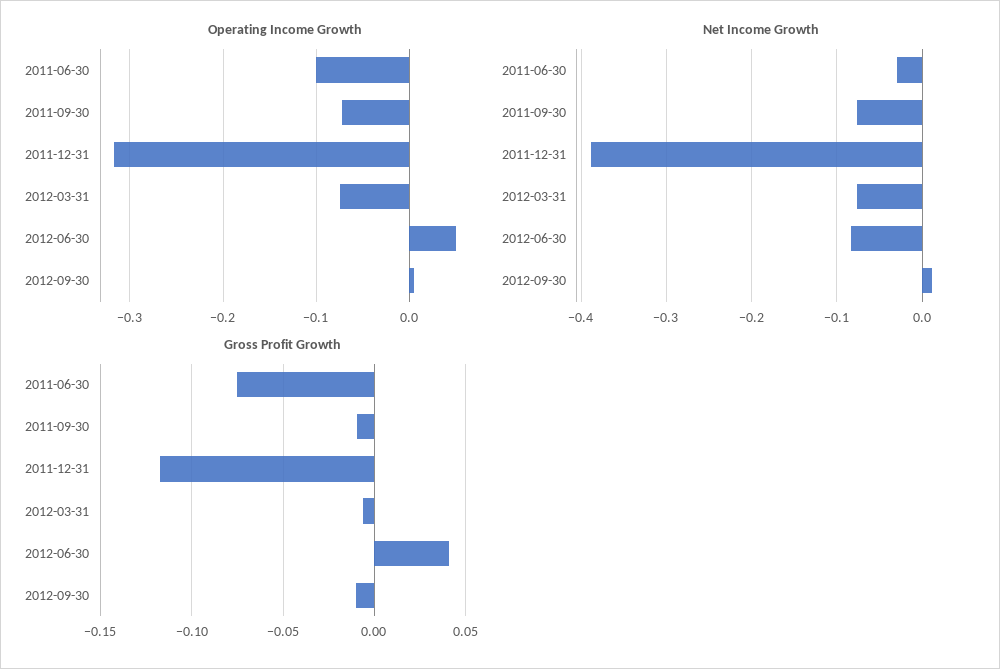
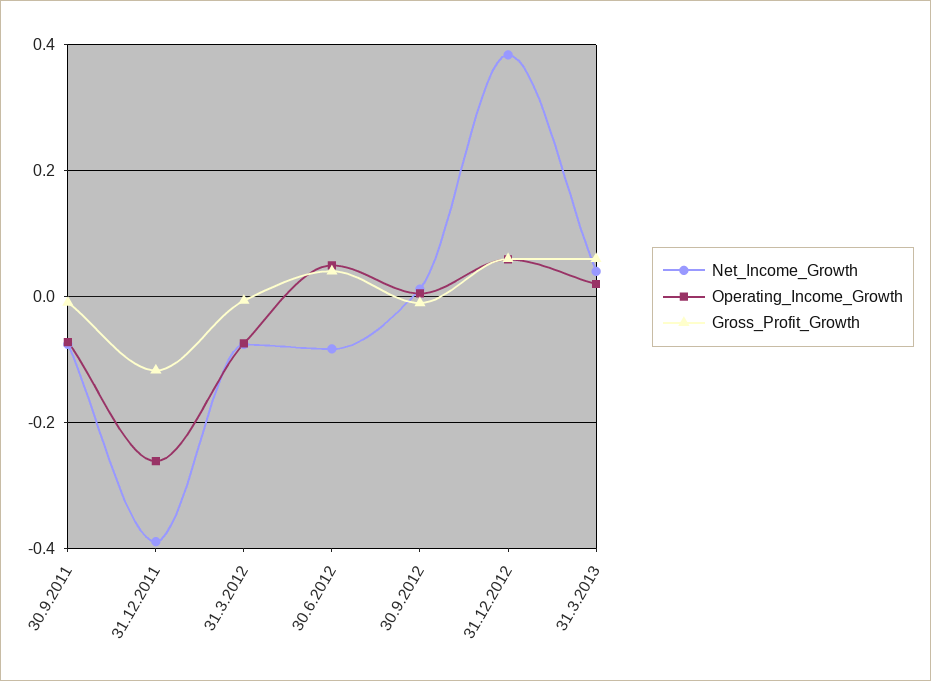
Operating Income Growth, 2011-06-30: -0.1 -> none
Operating Income Growth, 2011-12-31: -0.32 -> -0.26
Net Income Growth, 2011-06-30: -0.03 -> none
Gross Profit Growth, 2011-06-30: -0.075 -> none
Net Income Growth, 31.12.2012: none -> 0.38
Operating Income Growth, 31.12.2012: none -> 0.06
Gross Profit Growth, 31.12.2012: none -> 0.06
Net Income Growth, 31.3.2013: none -> 0.04
Operating Income Growth, 31.3.2013: none -> 0.02
Gross Profit Growth, 31.3.2013: none -> 0.06

